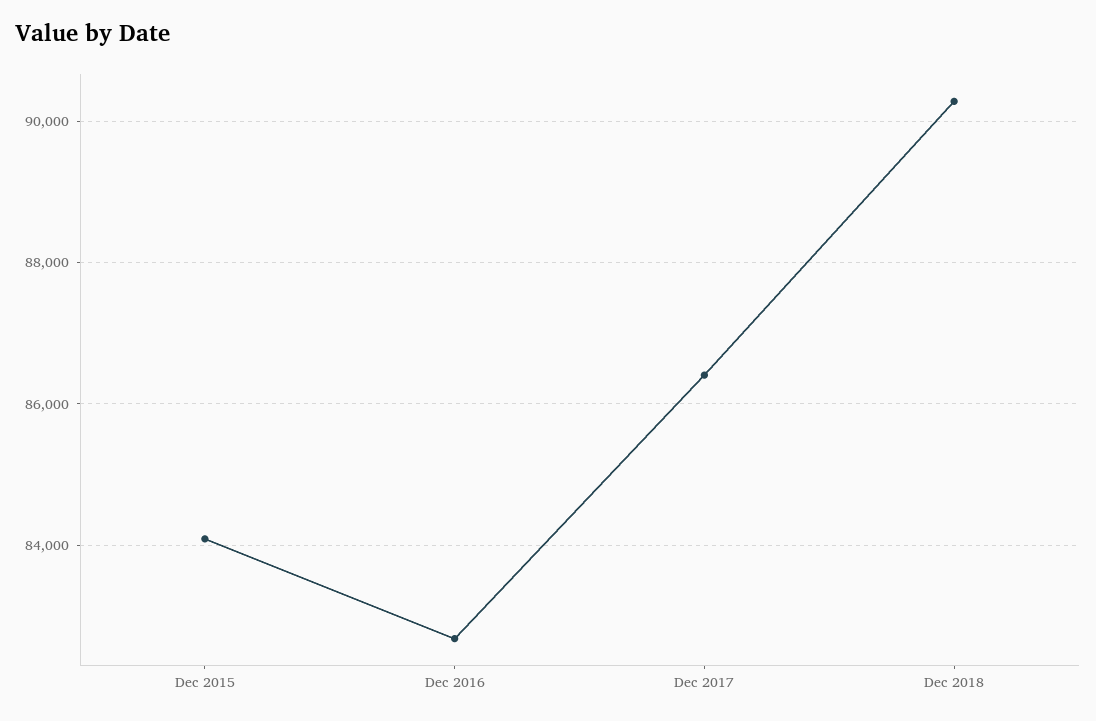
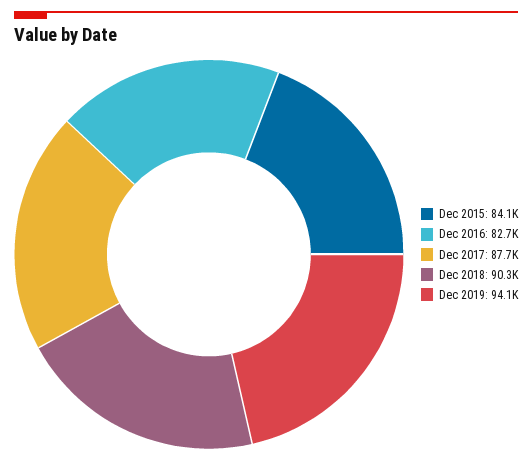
Dec 2017: 86400 -> 87700
Dec 2019: none -> 94100

